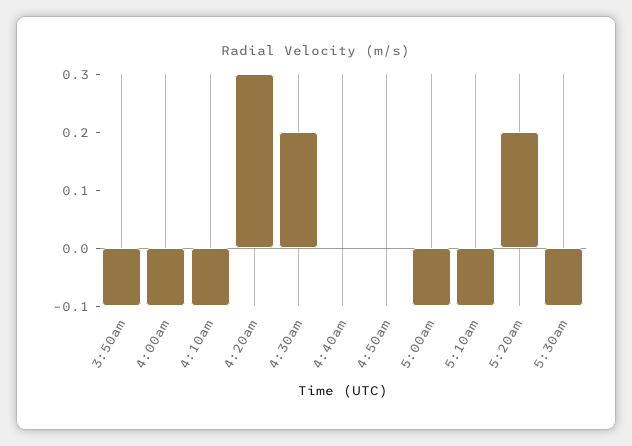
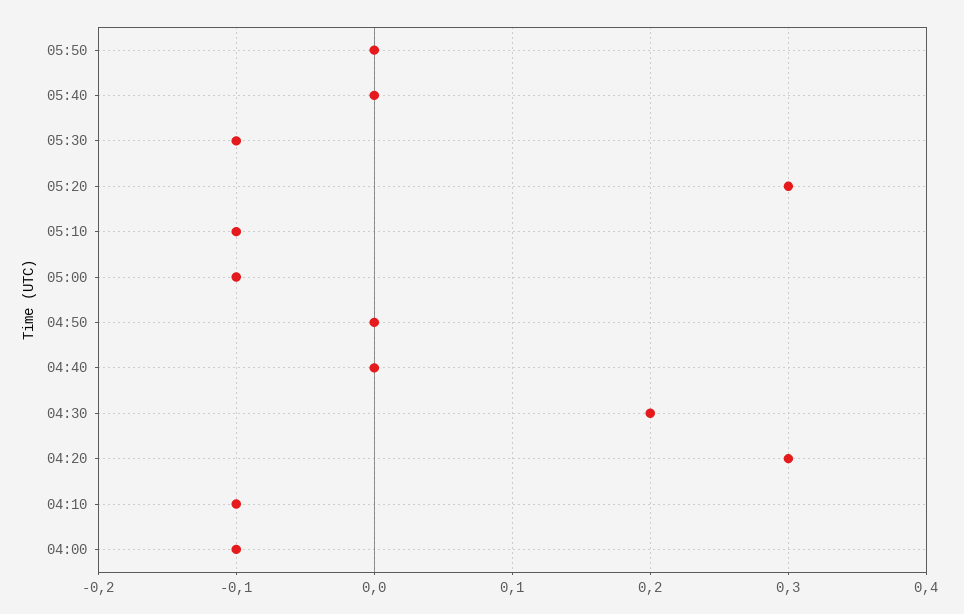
3:50am: -0.1 -> none
5:20am: 0.2 -> 0.3
05:50: none -> 0
05:40: none -> 0

